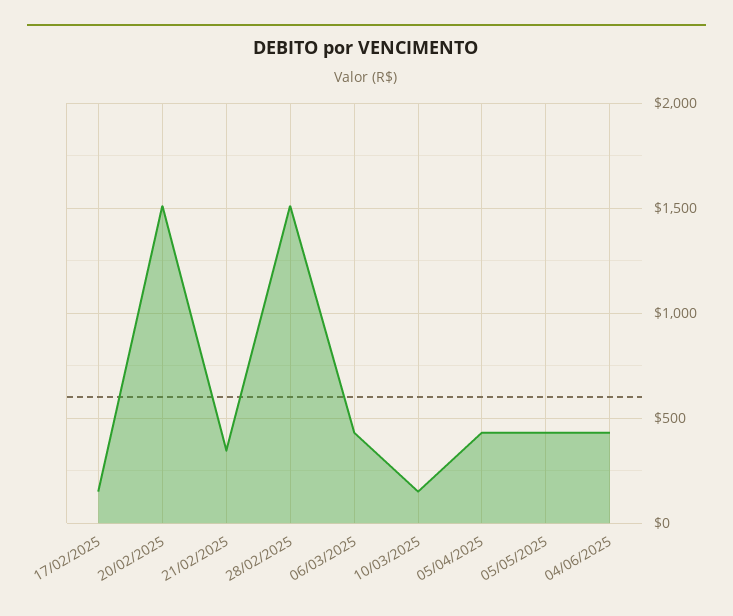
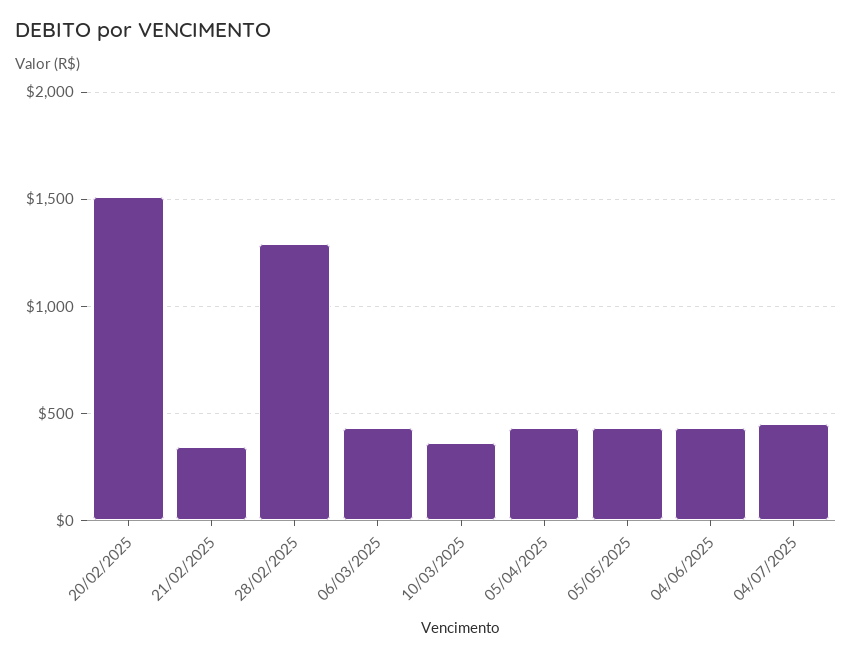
17/02/2025: 150 -> none
28/02/2025: 1500 -> 1300
10/03/2025: 150 -> 350
04/07/2025: none -> 450

